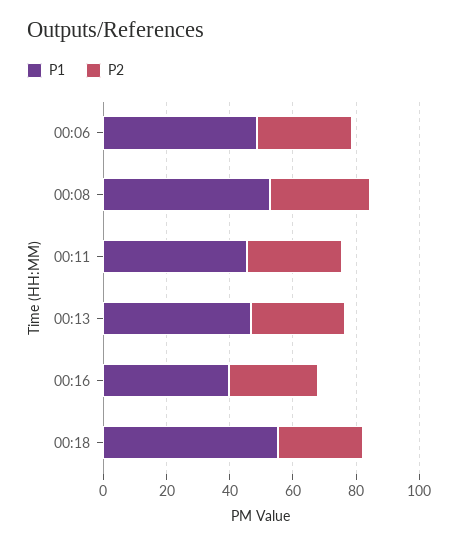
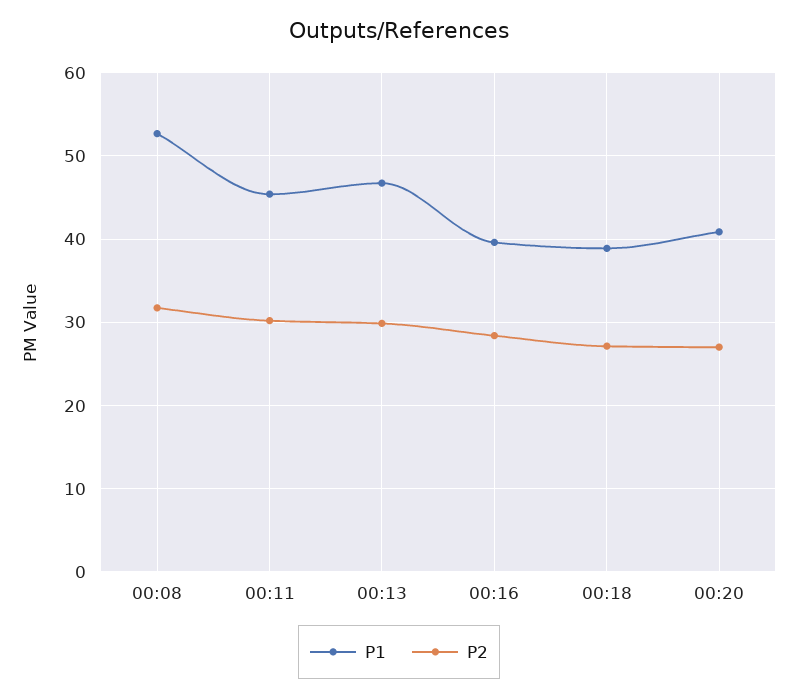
P1, 00:06: 50 -> none
P2, 00:06: 30 -> none
P1, 00:18: 55 -> 39
P1, 00:20: none -> 41
P2, 00:20: none -> 27

